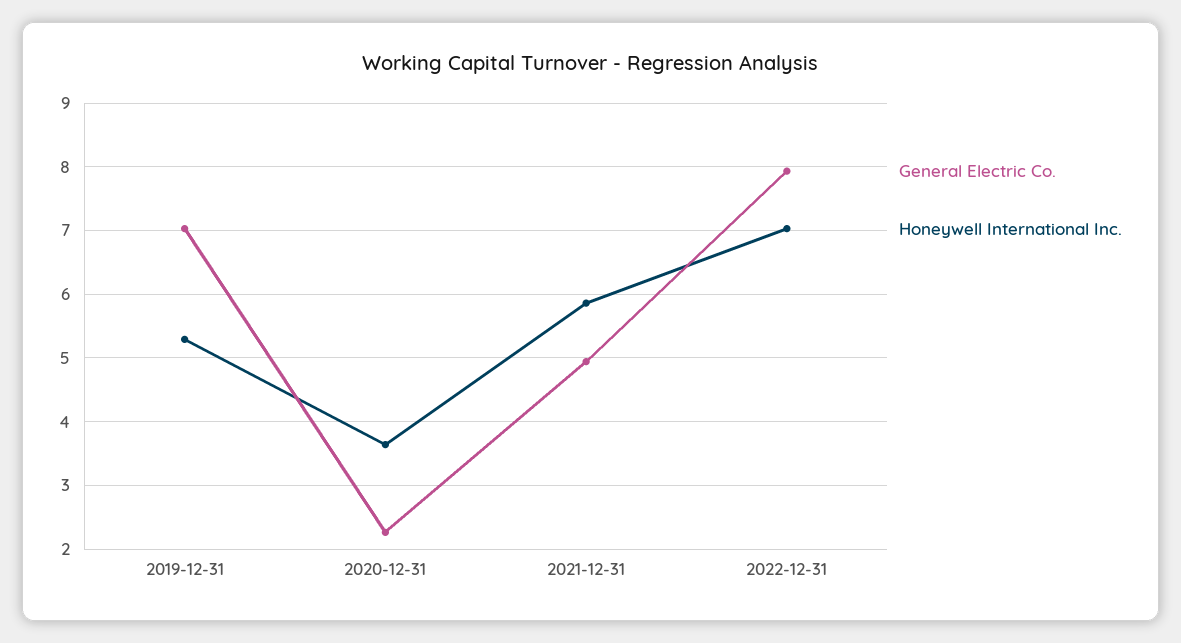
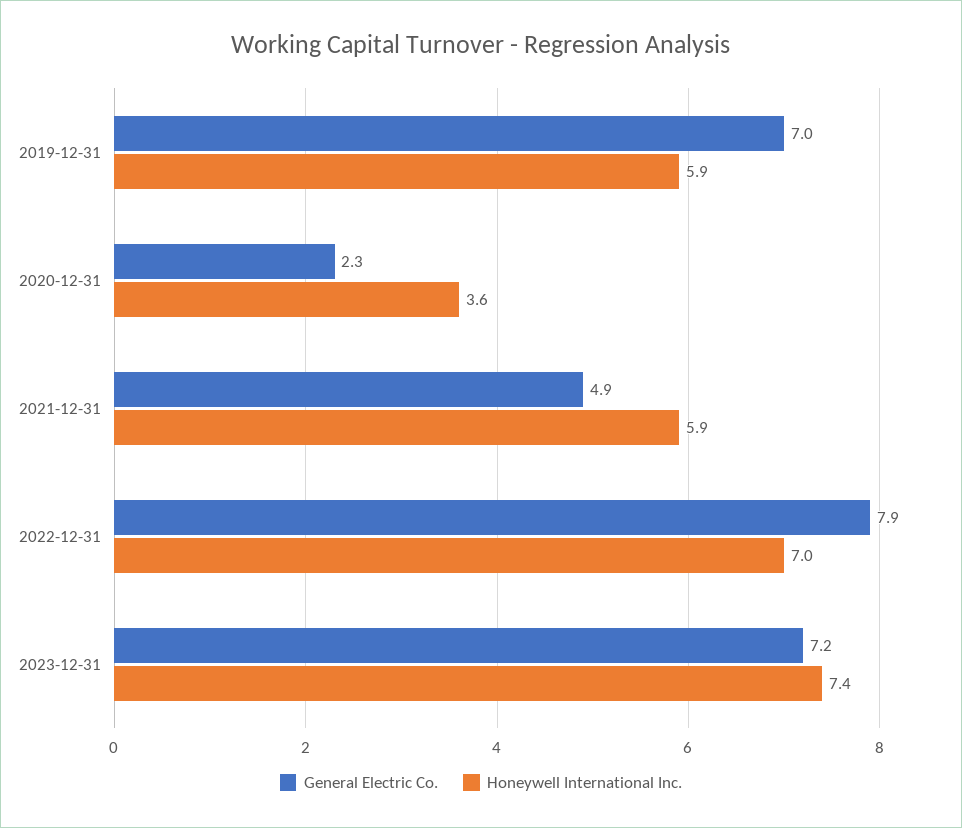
Honeywell International Inc., 2019-12-31: 5.3 -> 5.9
General Electric Co., 2023-12-31: none -> 7.2
Honeywell International Inc., 2023-12-31: none -> 7.4

